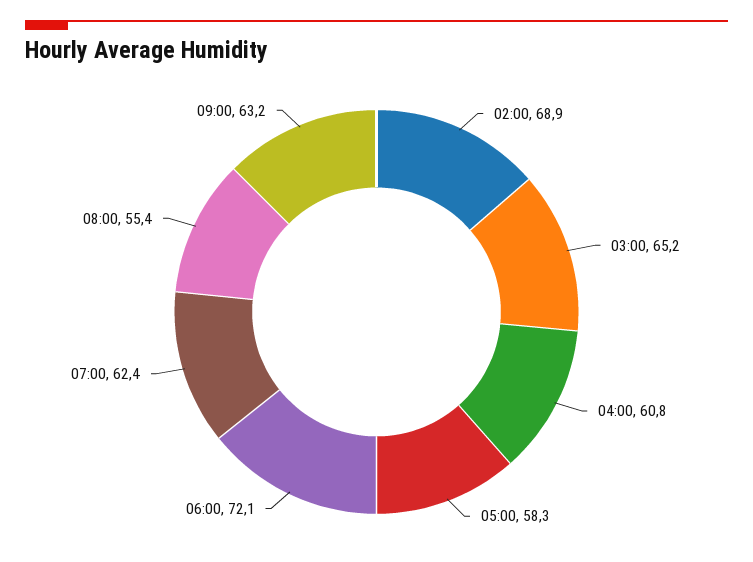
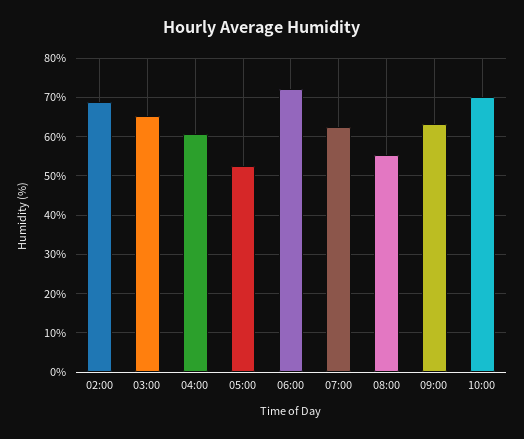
05:00: 58.3 -> 52
10:00: none -> 70

